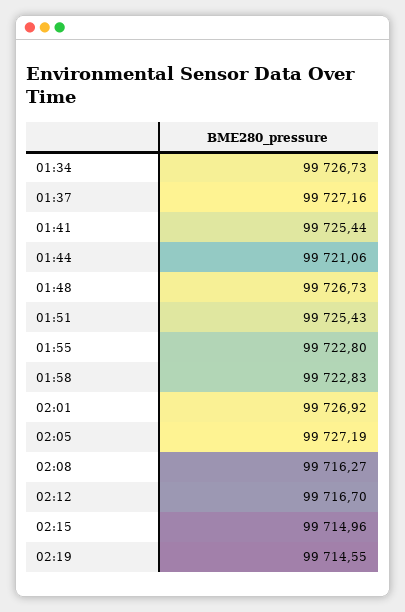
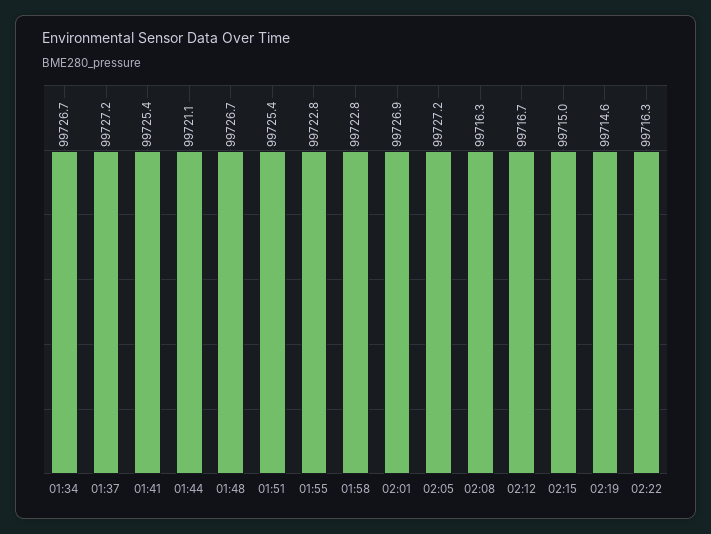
02:22: none -> 99716.3

